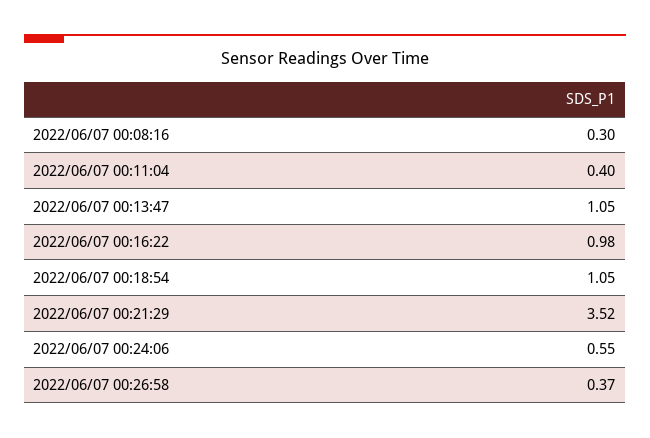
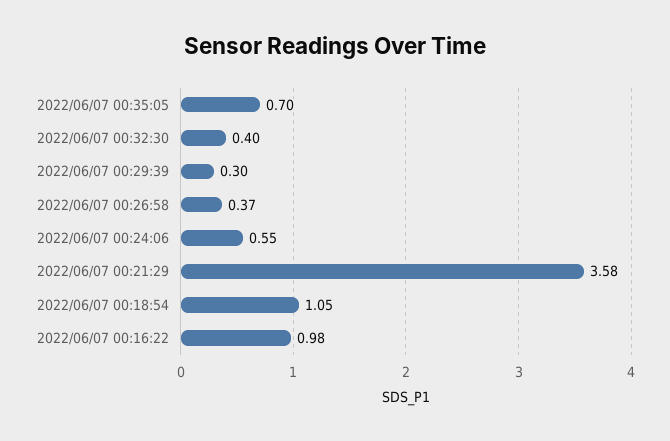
2022/06/07 00:08:16: 0.3 -> none
2022/06/07 00:11:04: 0.4 -> none
2022/06/07 00:13:47: 1.05 -> none
2022/06/07 00:21:29: 3.52 -> 3.58
2022/06/07 00:35:05: none -> 0.7
2022/06/07 00:32:30: none -> 0.4
2022/06/07 00:29:39: none -> 0.3

